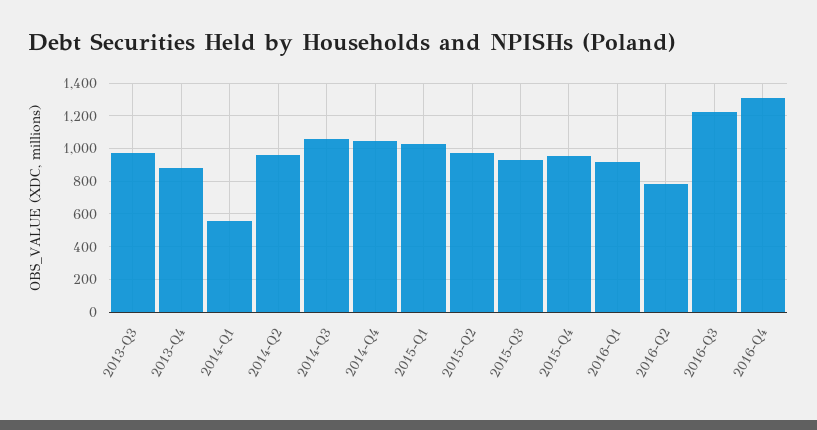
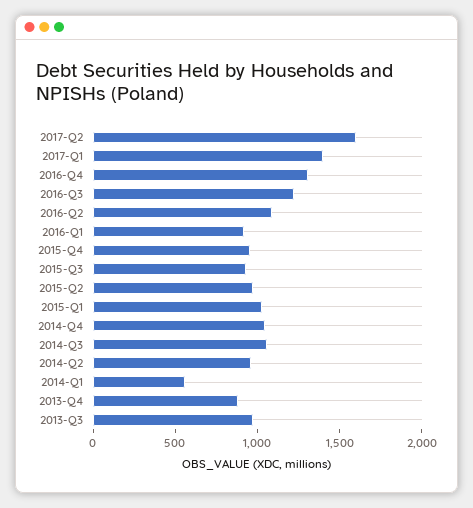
2016-Q2: 800 -> 1100
2017-Q2: none -> 1600
2017-Q1: none -> 1400

